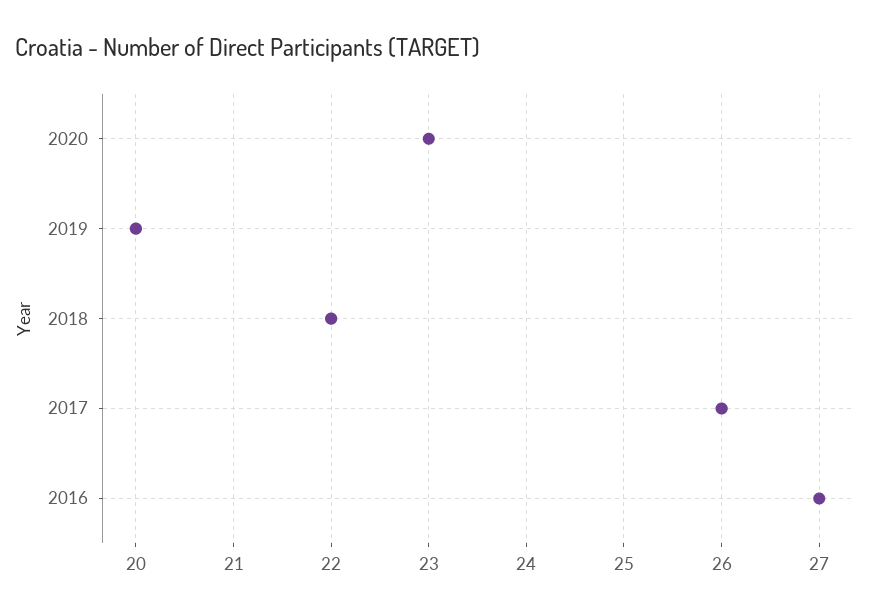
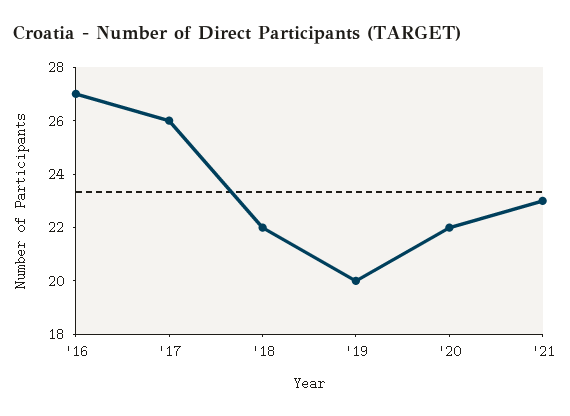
2020: 23 -> 22
'21: none -> 23

